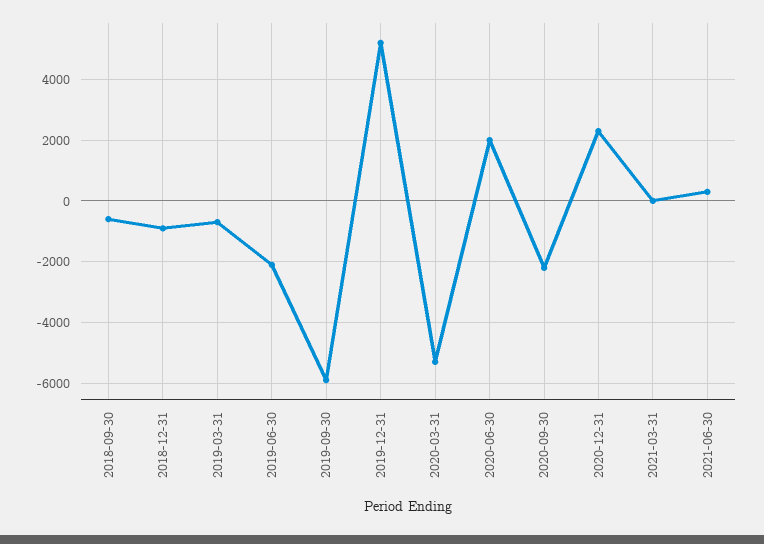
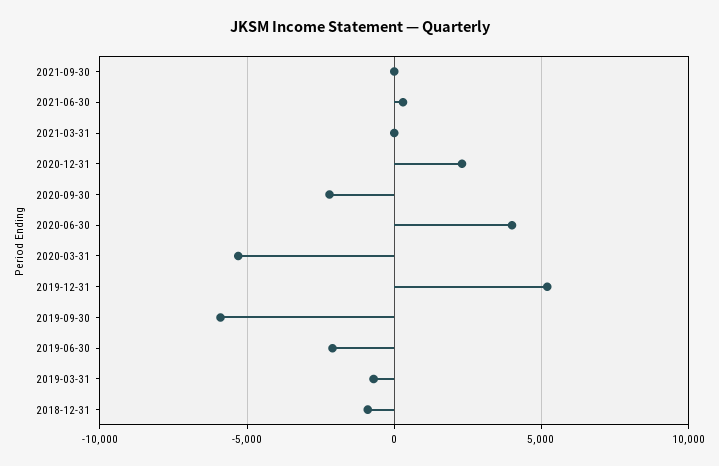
2018-09-30: -600 -> none
2020-06-30: 2000 -> 4000
2021-09-30: none -> 0

